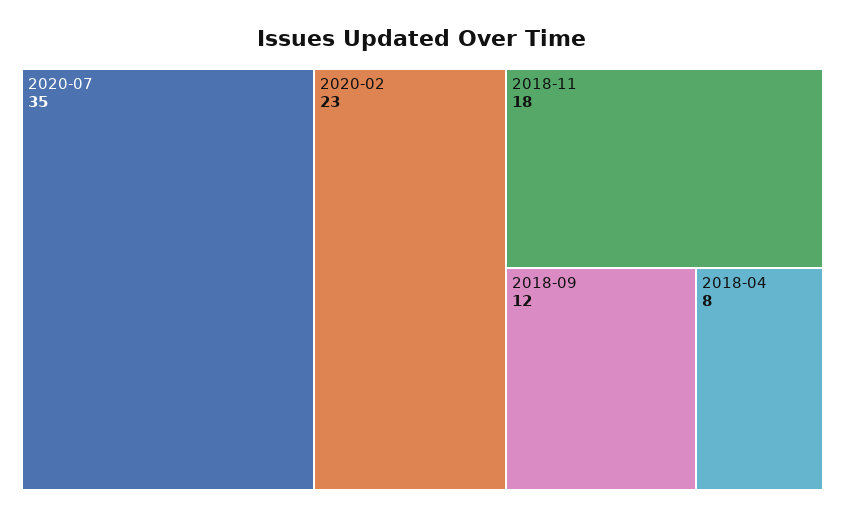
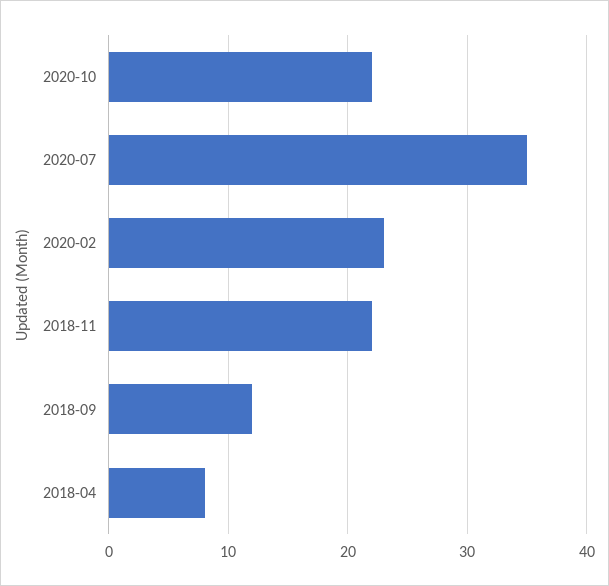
2018-11: 18 -> 22
2020-10: none -> 22

